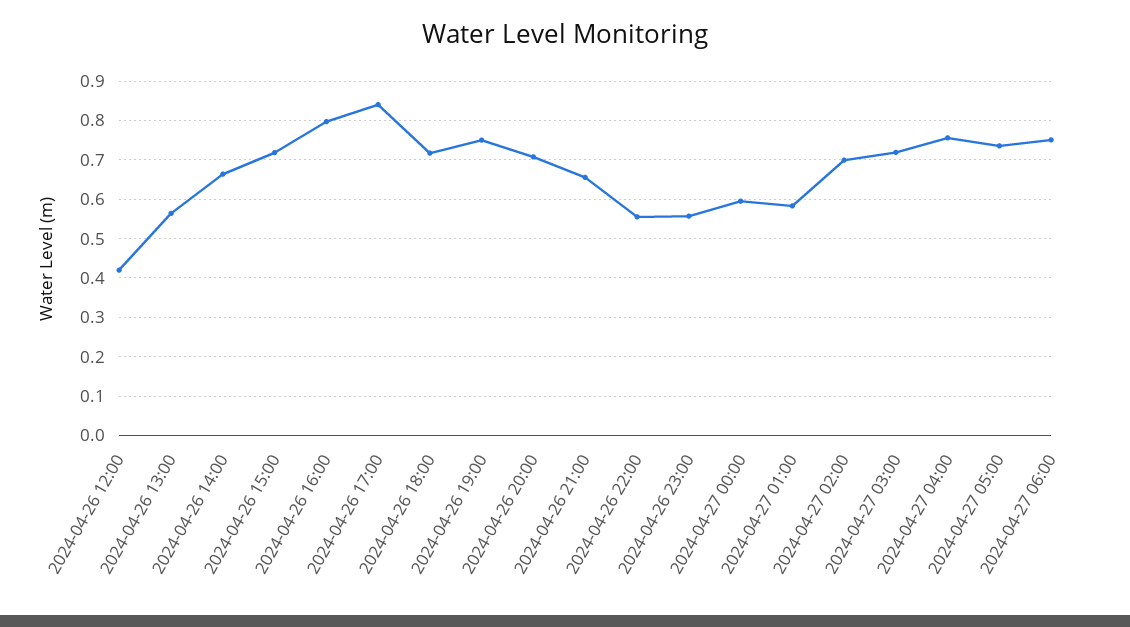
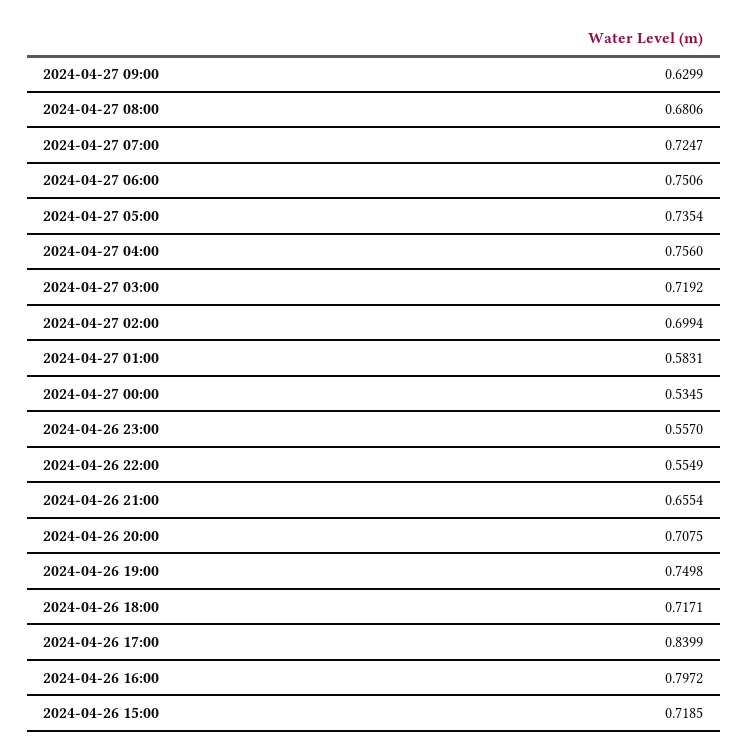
2024-04-26 12:00: 0.42 -> none
2024-04-26 13:00: 0.56 -> none
2024-04-26 14:00: 0.66 -> none
2024-04-27 00:00: 0.6 -> 0.5345
2024-04-27 09:00: none -> 0.6299
2024-04-27 08:00: none -> 0.6806
2024-04-27 07:00: none -> 0.7247

